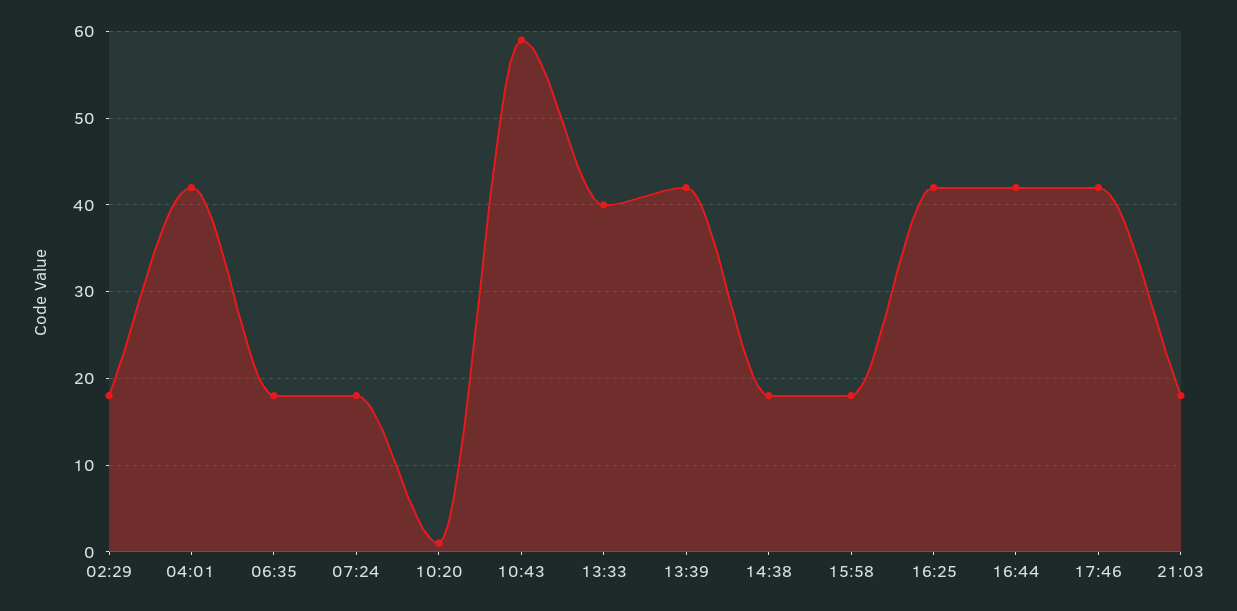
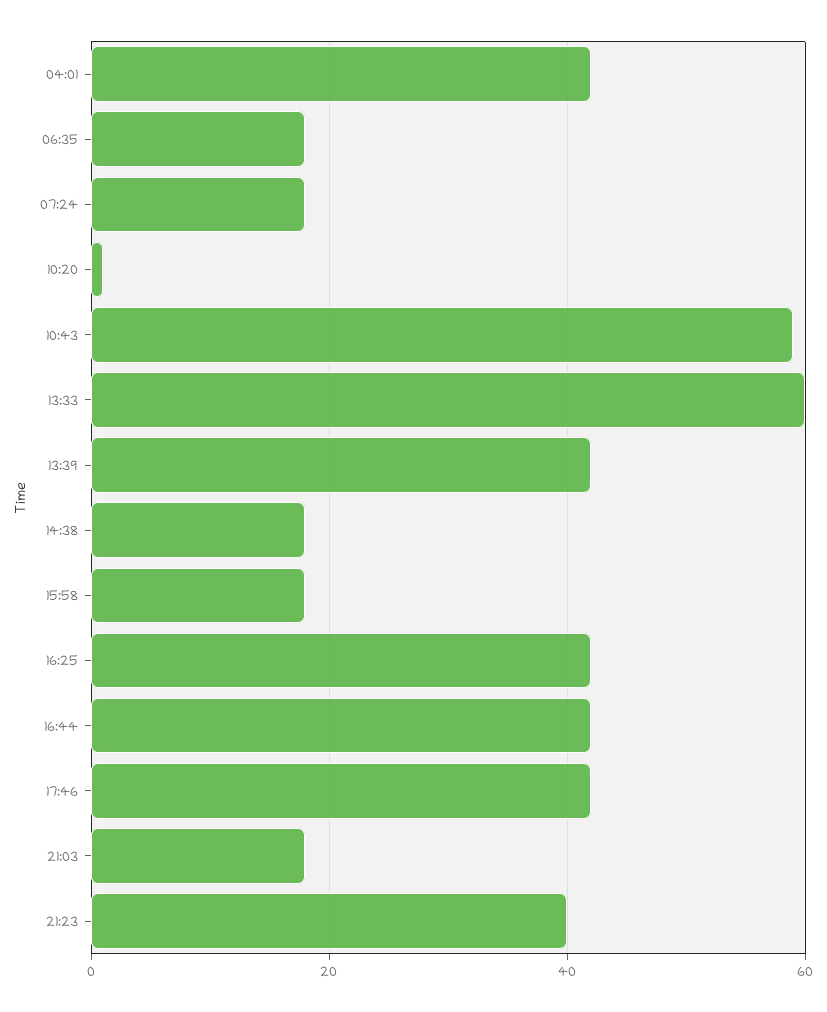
02:29: 18 -> none
13:33: 40 -> 60
21:23: none -> 40

